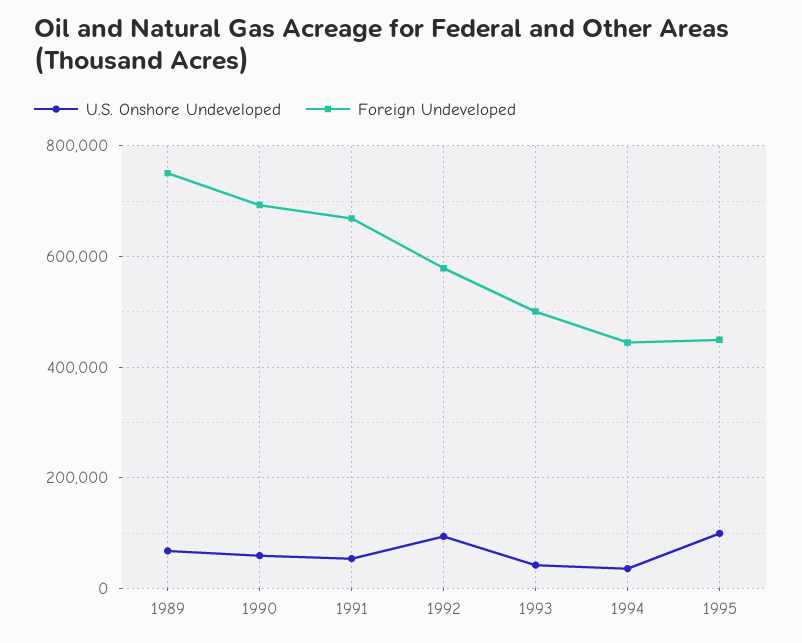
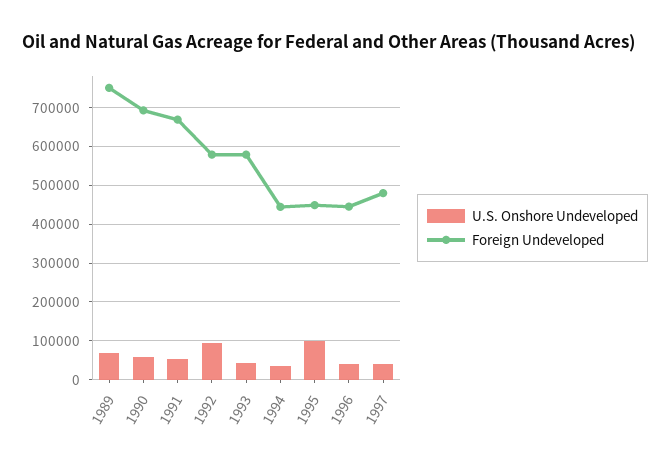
Foreign Undeveloped, 1993: 500000 -> 580000
U.S. Onshore Undeveloped, 1996: none -> 40000
Foreign Undeveloped, 1996: none -> 440000
U.S. Onshore Undeveloped, 1997: none -> 40000
Foreign Undeveloped, 1997: none -> 480000

